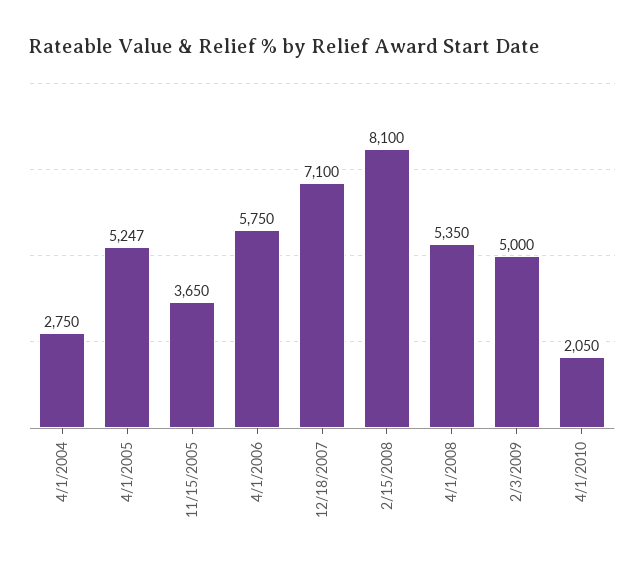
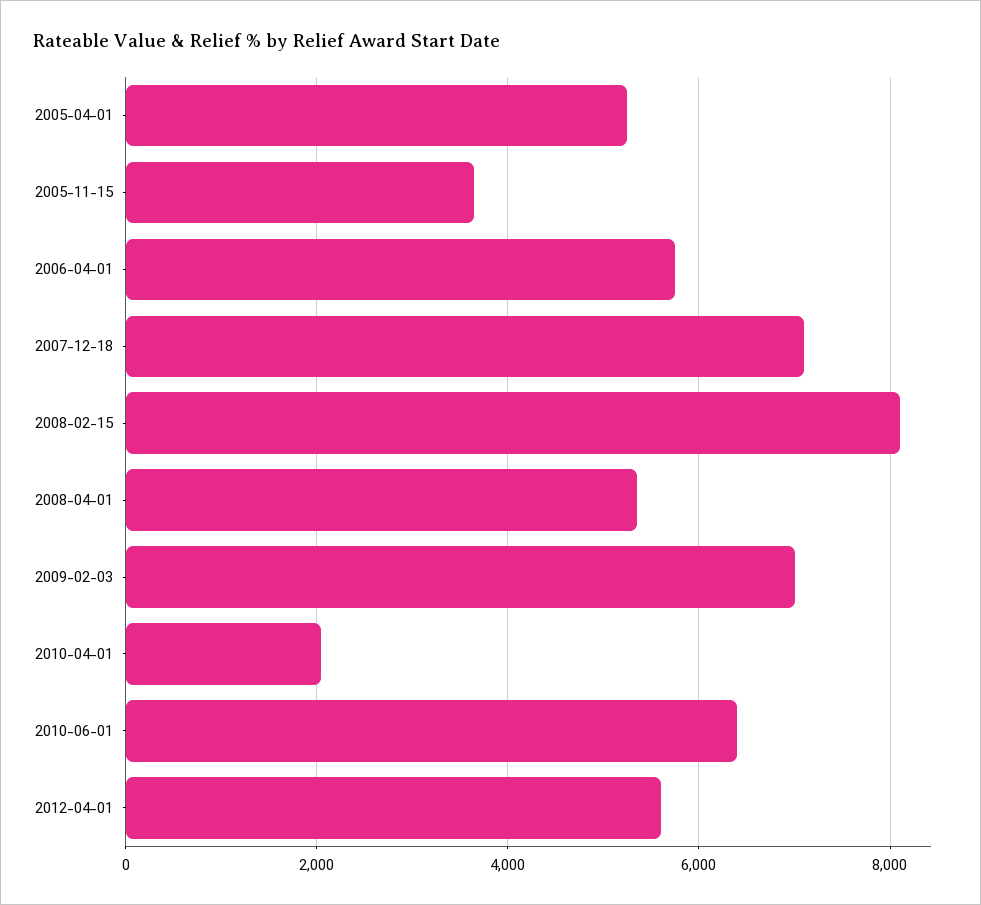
4/1/2004: 2750 -> none
2/3/2009: 5000 -> 7000
2010-06-01: none -> 6400
2012-04-01: none -> 5600

